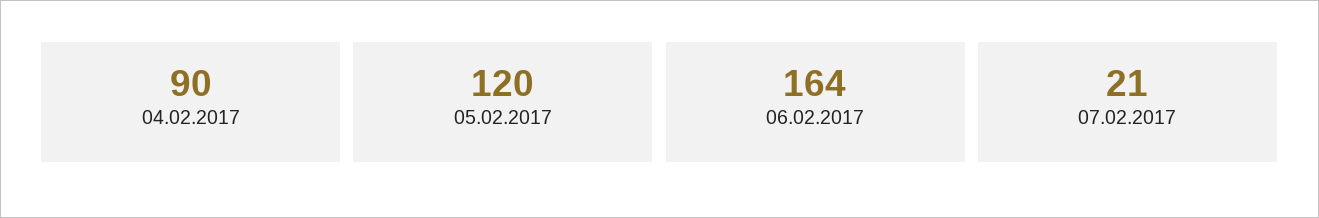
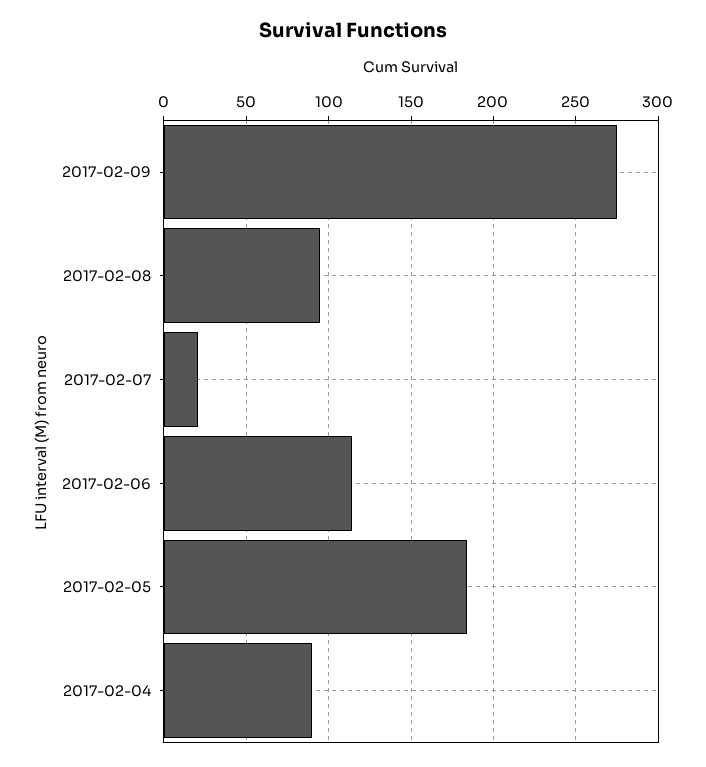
05.02.2017: 120 -> 185
06.02.2017: 164 -> 115
2017-02-09: none -> 275
2017-02-08: none -> 95

